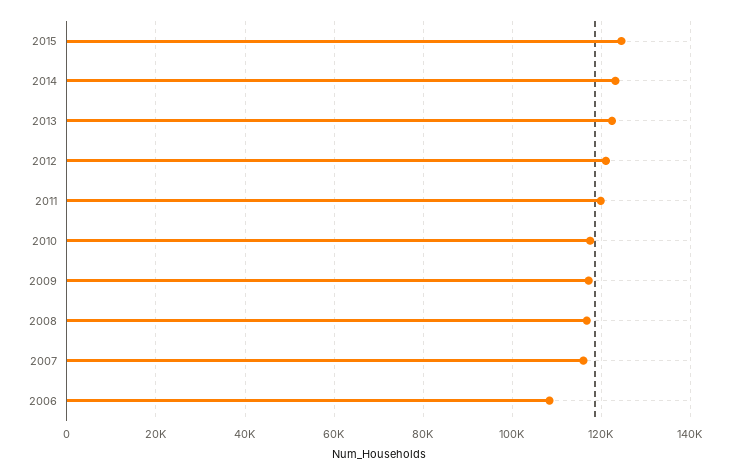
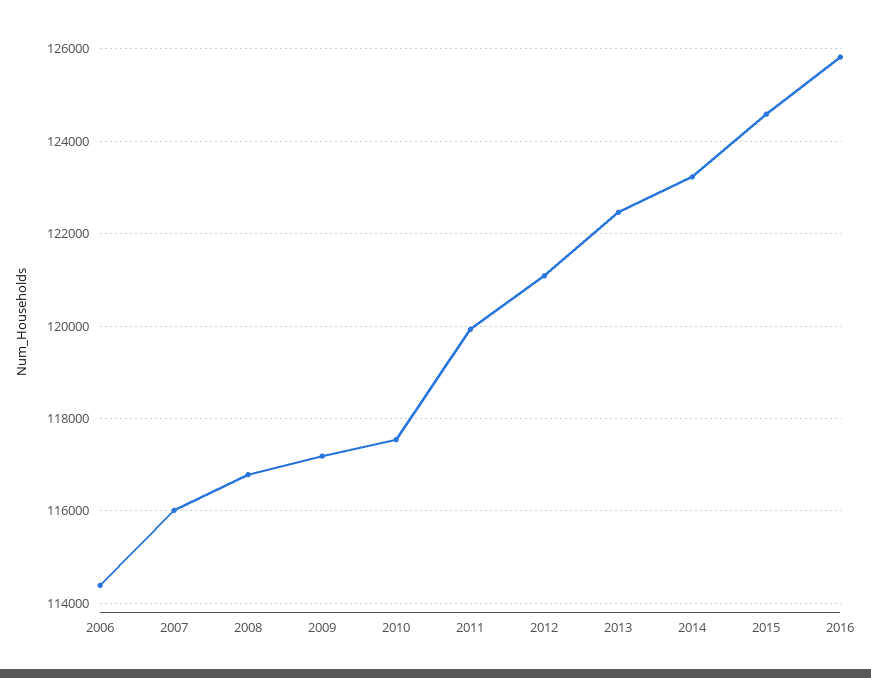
2006: 108000 -> 114400
2016: none -> 125800

